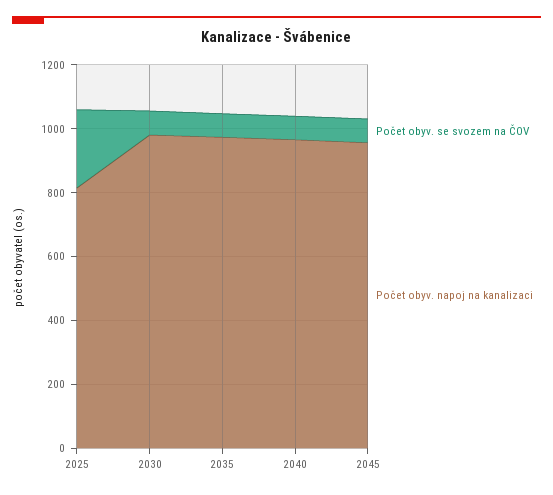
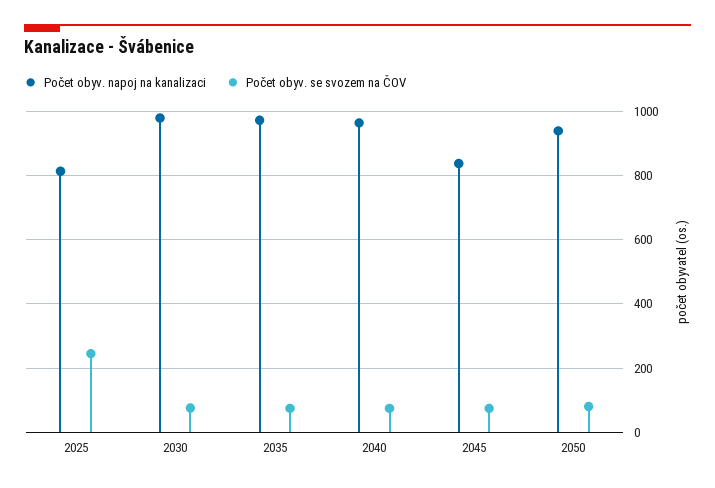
Počet obyv. napoj na kanalizaci, 2045: 950 -> 840
Počet obyv. napoj na kanalizaci, 2050: none -> 940
Počet obyv. se svozem na ČOV, 2050: none -> 80

